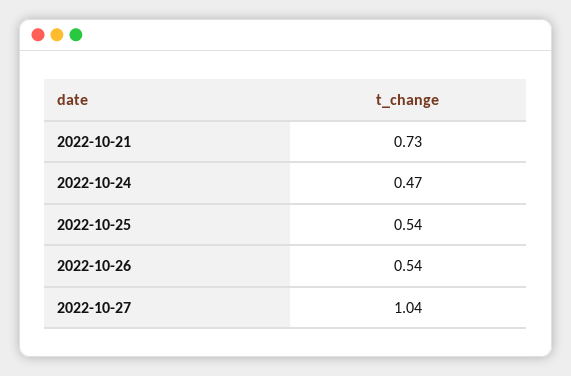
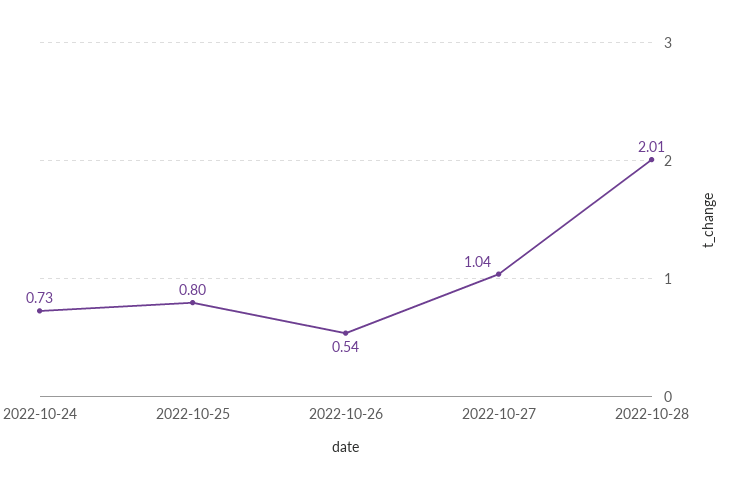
2022-10-21: 0.73 -> none
2022-10-24: 0.47 -> 0.73
2022-10-25: 0.54 -> 0.8
2022-10-28: none -> 2.01

